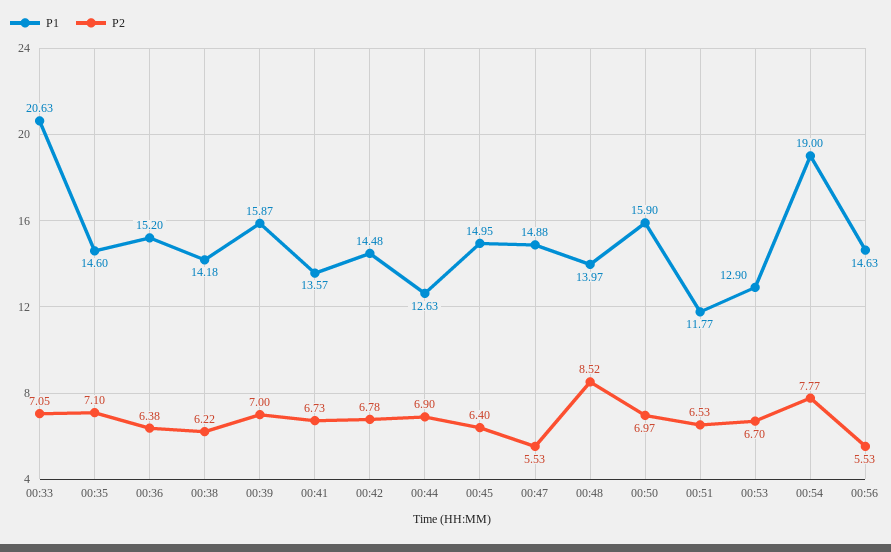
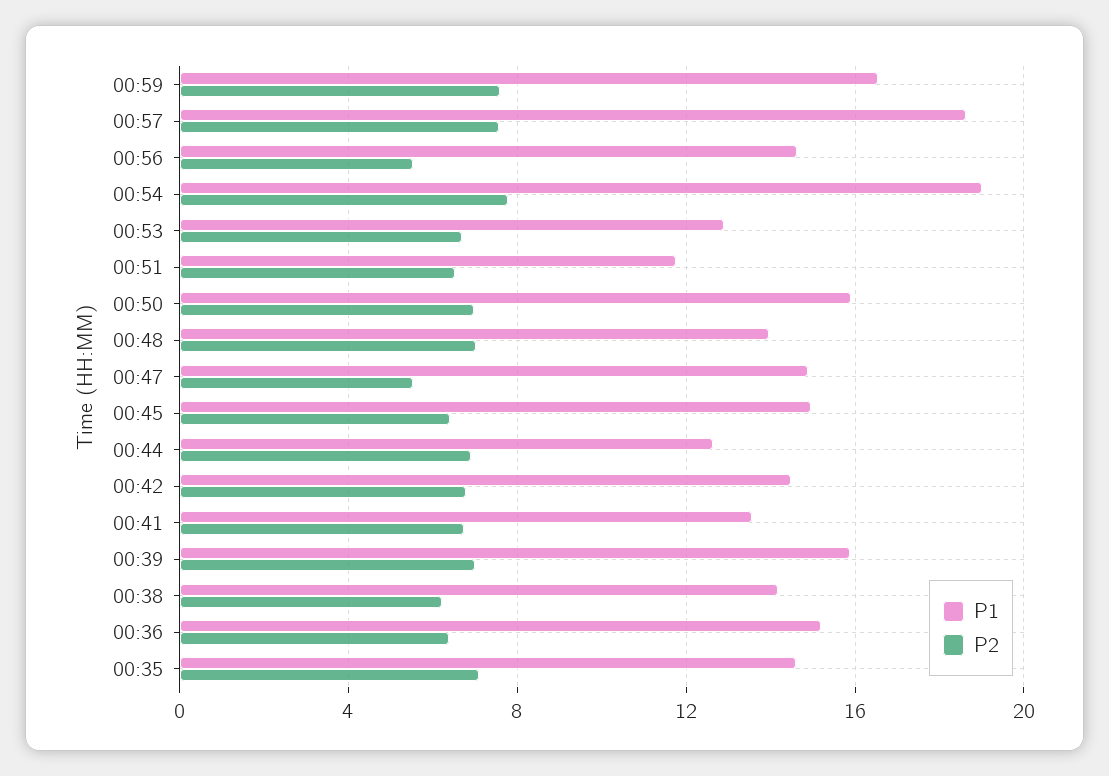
P1, 00:33: 20.63 -> none
P2, 00:33: 7.05 -> none
P2, 00:48: 8.52 -> 7
P1, 00:59: none -> 16.5
P2, 00:59: none -> 7.5
P1, 00:57: none -> 18.5
P2, 00:57: none -> 7.5

